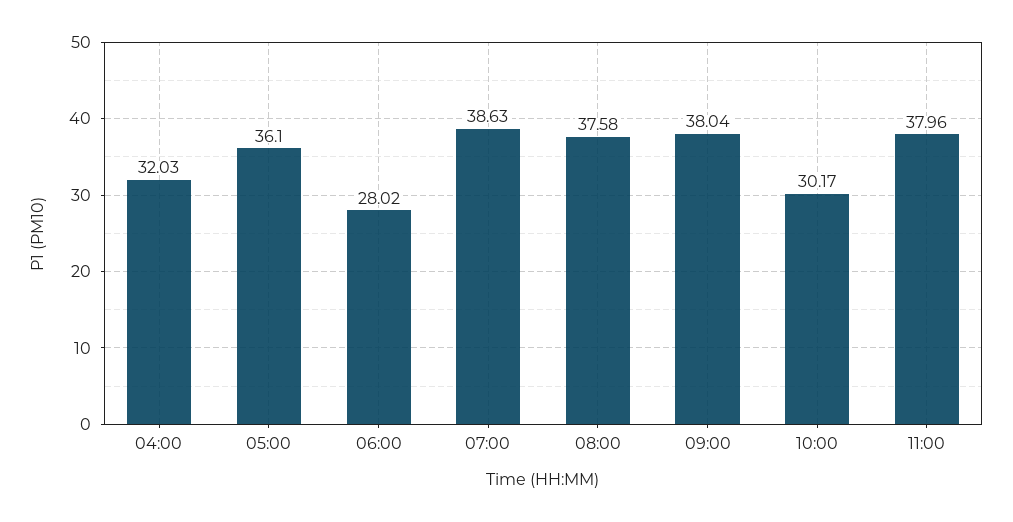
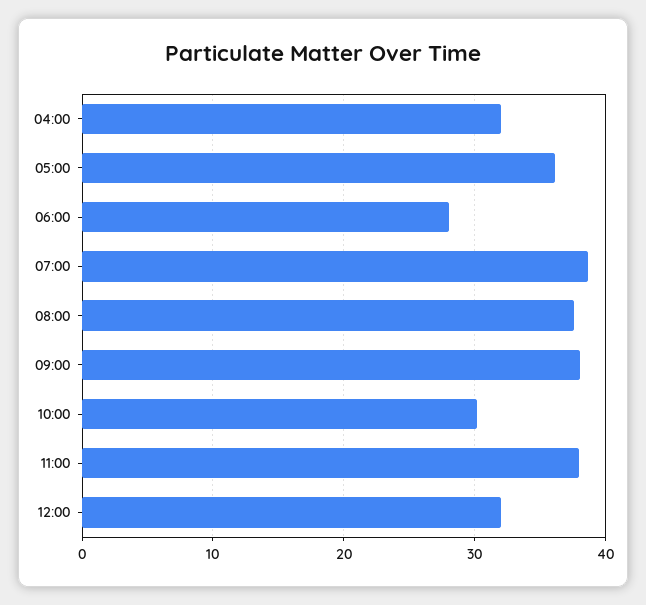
12:00: none -> 32

